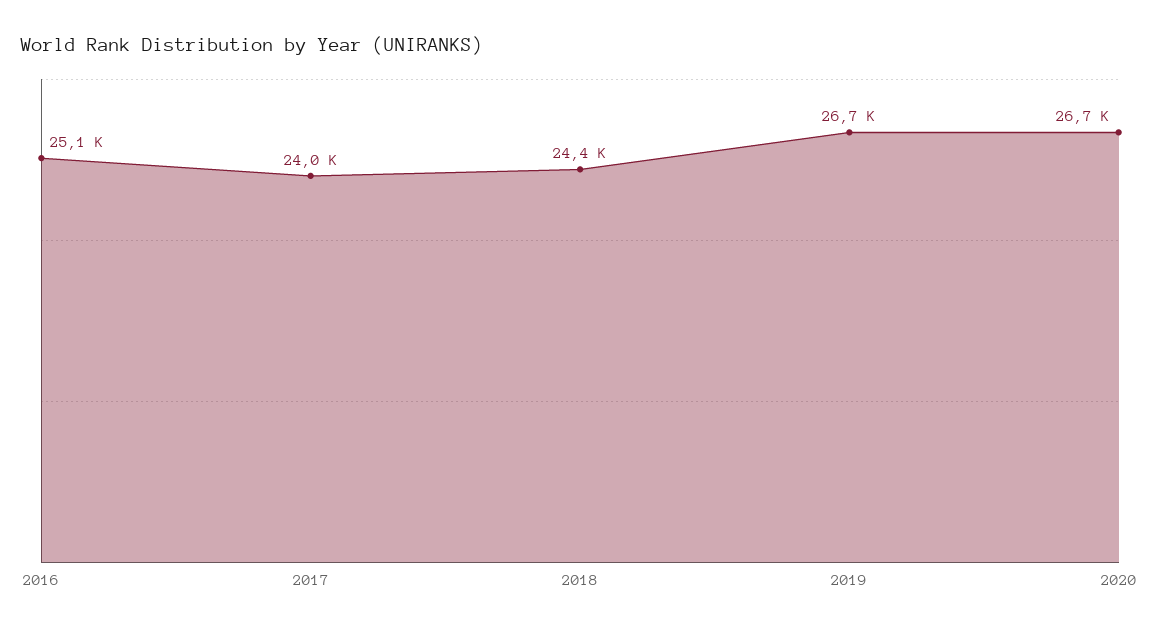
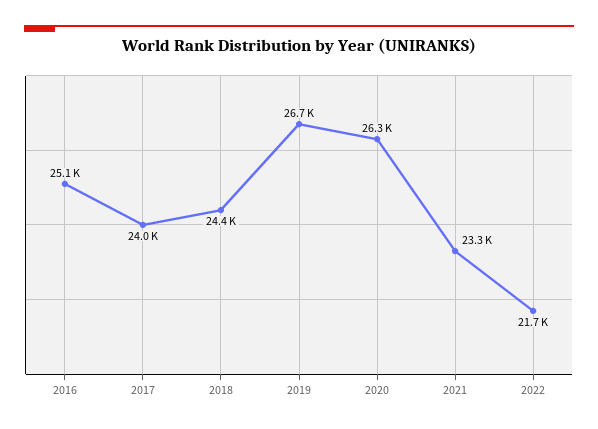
2020: 26700 -> 26300
2021: none -> 23300
2022: none -> 21700

